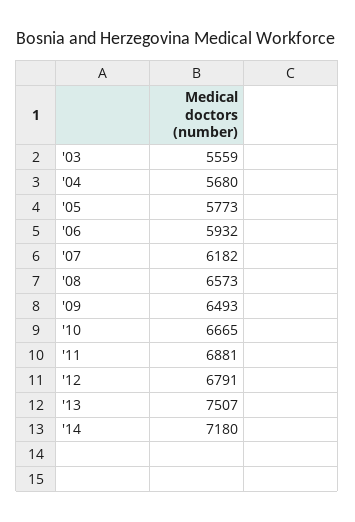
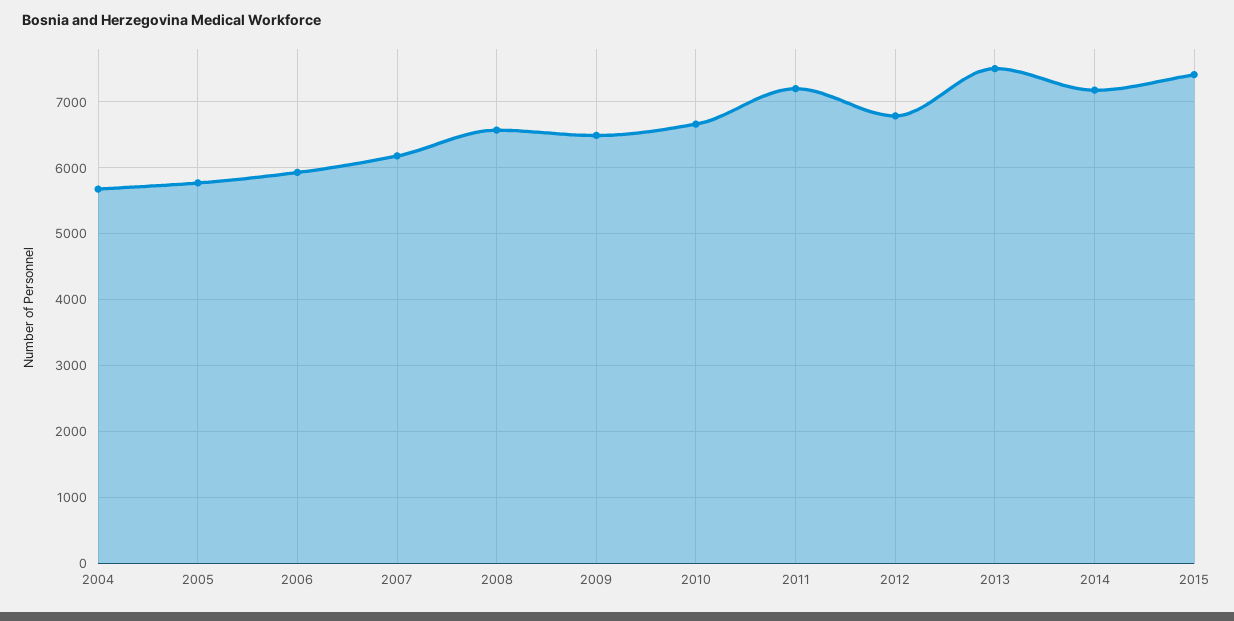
'03: 5559 -> none
'11: 6881 -> 7200
2015: none -> 7400

